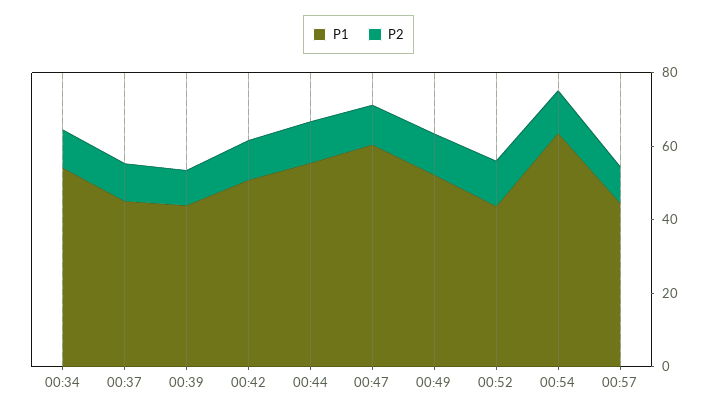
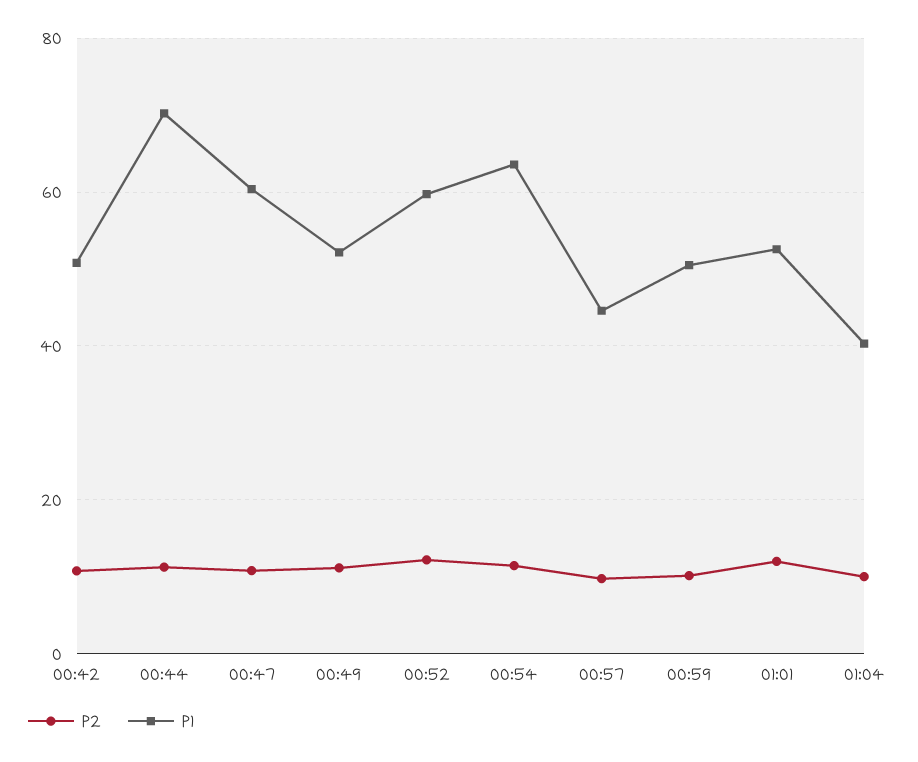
P1, 00:34: 55 -> none
P2, 00:34: 10 -> none
P1, 00:37: 45 -> none
P2, 00:37: 10 -> none
P1, 00:39: 45 -> none
P2, 00:39: 10 -> none
P1, 00:44: 55 -> 70
P1, 00:52: 45 -> 60
P2, 00:59: none -> 10
P1, 00:59: none -> 50
P2, 01:01: none -> 12
P1, 01:01: none -> 52
P2, 01:04: none -> 10
P1, 01:04: none -> 40

